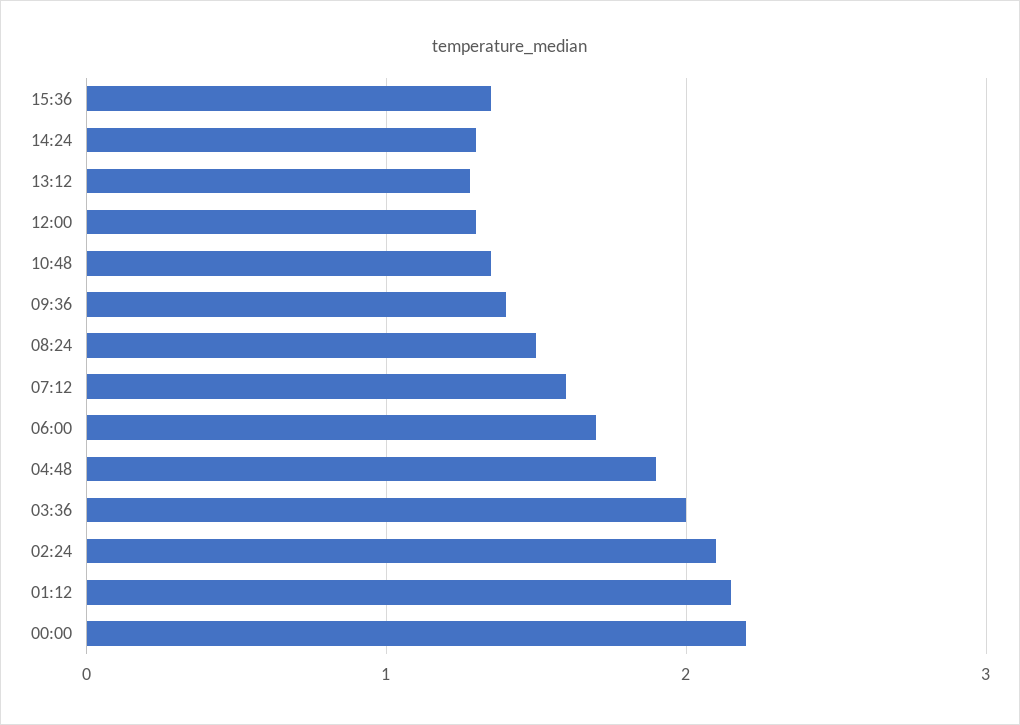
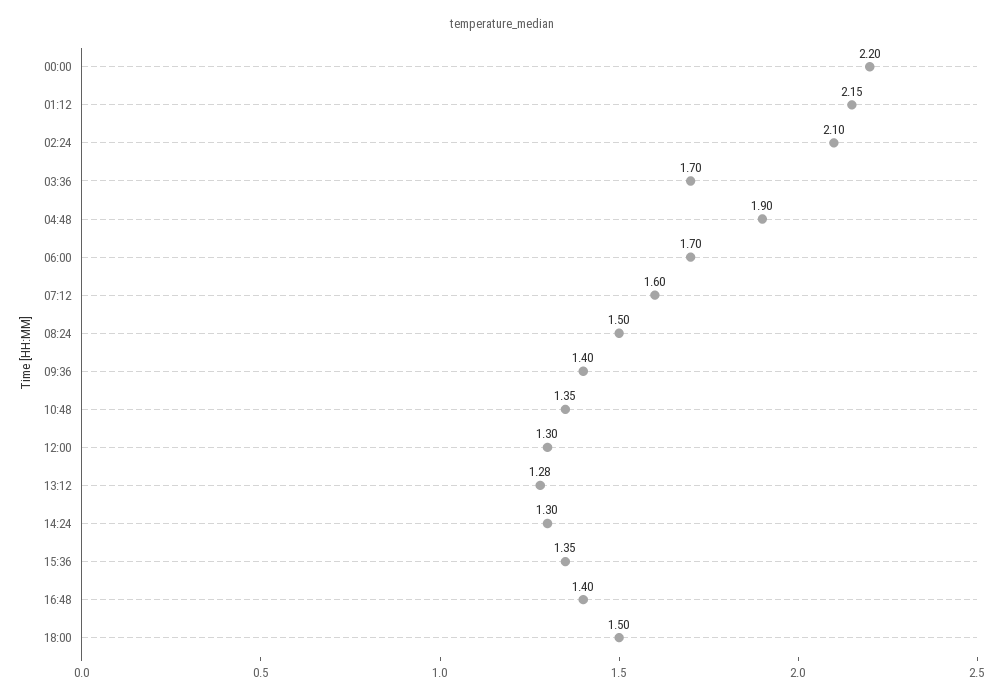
03:36: 2 -> 1.7
16:48: none -> 1.4
18:00: none -> 1.5

